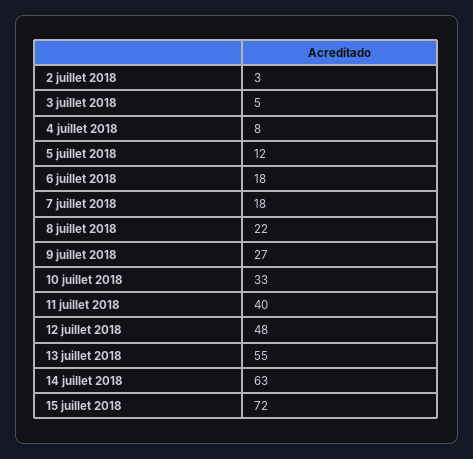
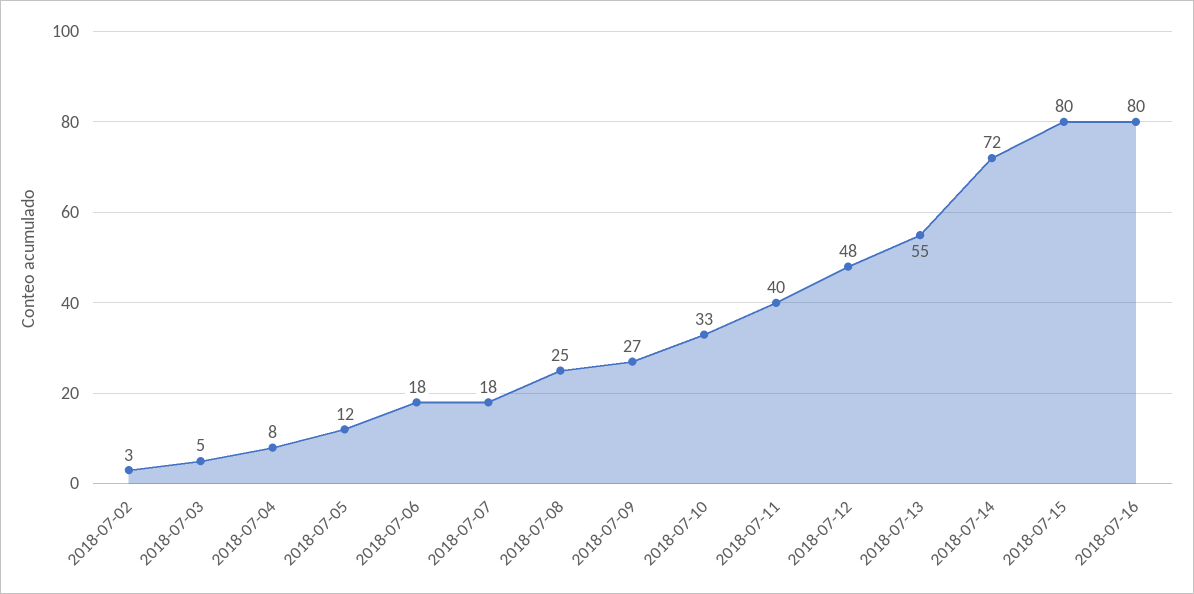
8 juillet 2018: 22 -> 25
14 juillet 2018: 63 -> 72
15 juillet 2018: 72 -> 80
2018-07-16: none -> 80

